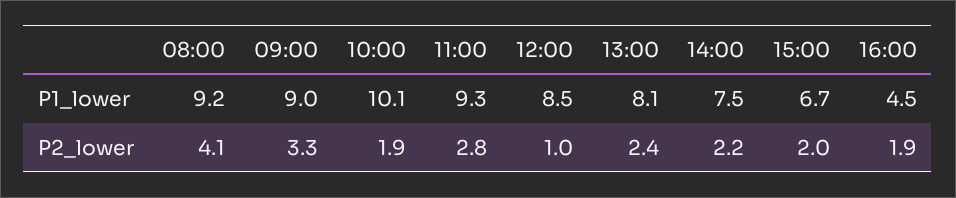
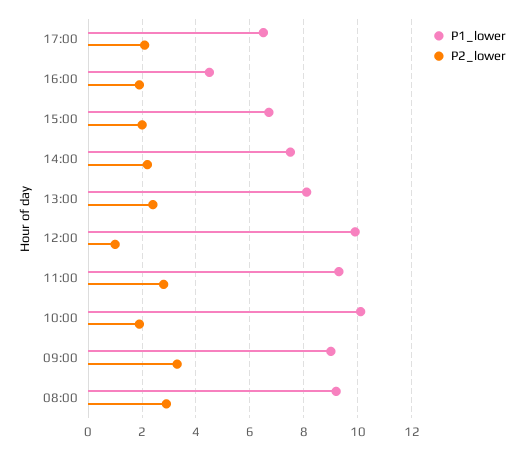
P1_lower, 12:00: 8.5 -> 10
P2_lower, 08:00: 4.1 -> 3
P1_lower, 17:00: none -> 6.5
P2_lower, 17:00: none -> 2

